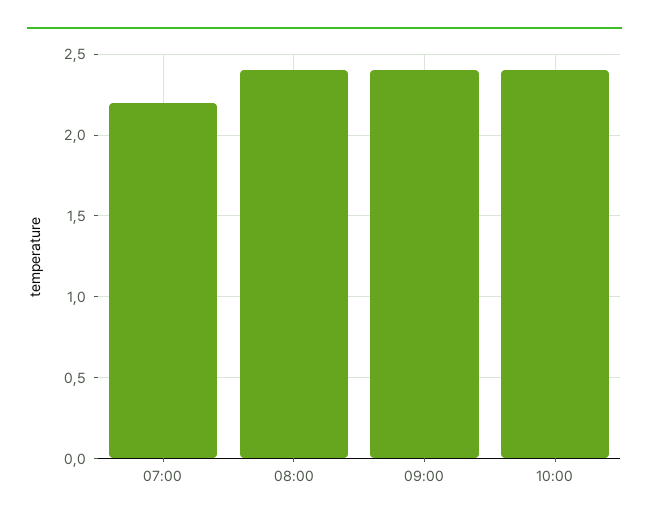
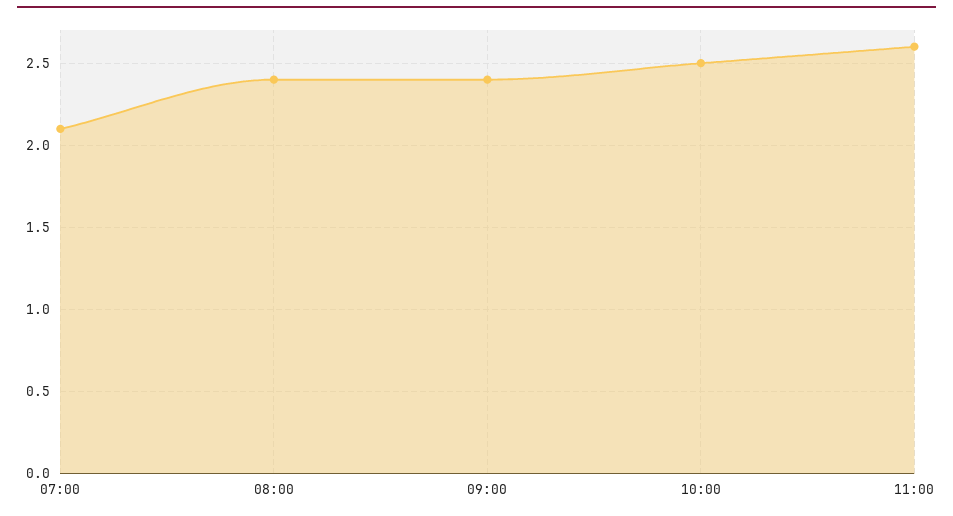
07:00: 2.2 -> 2.1
10:00: 2.4 -> 2.5
11:00: none -> 2.6

